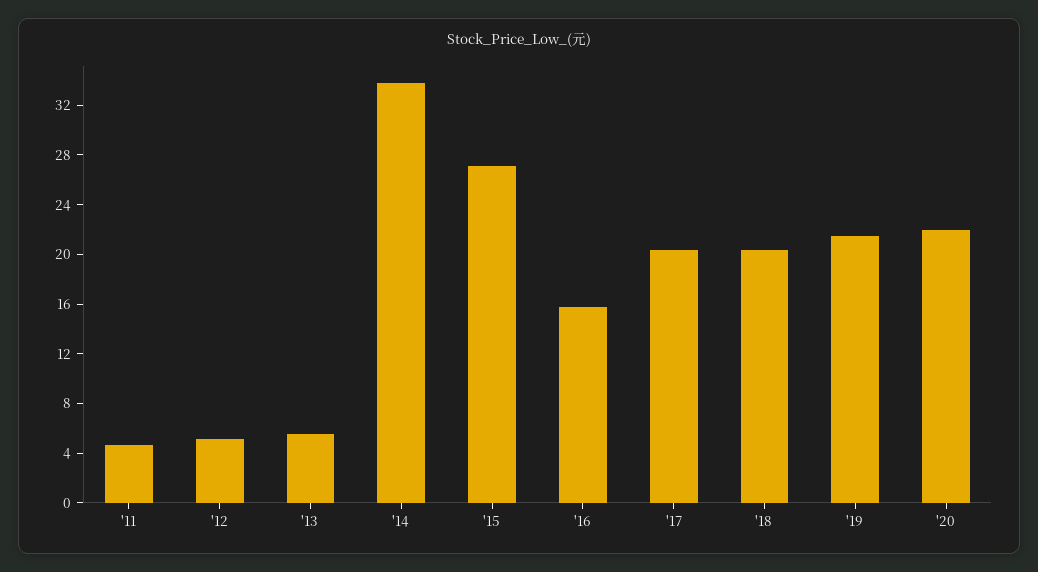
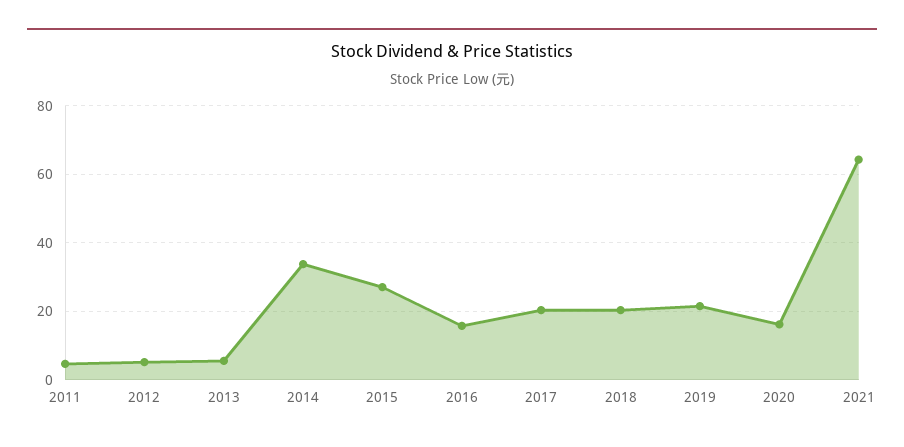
'20: 22 -> 16
2021: none -> 64

